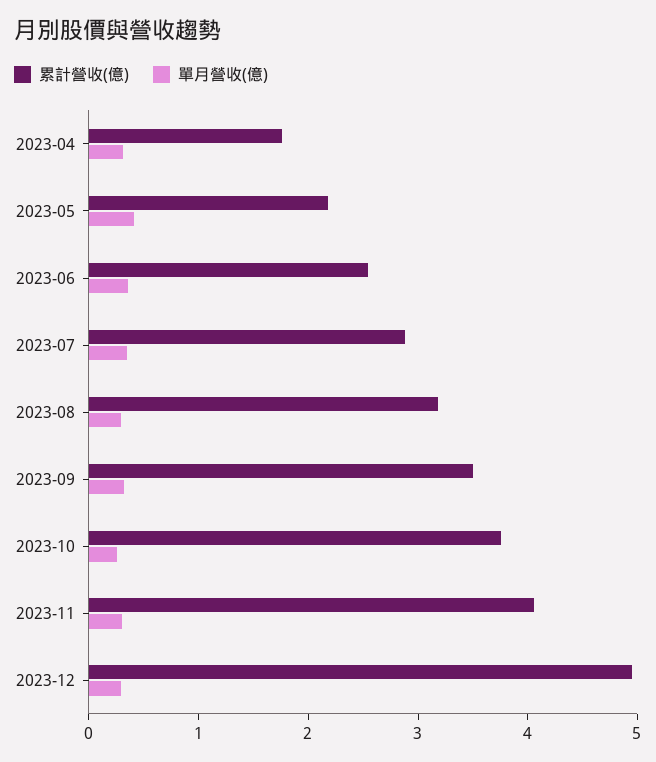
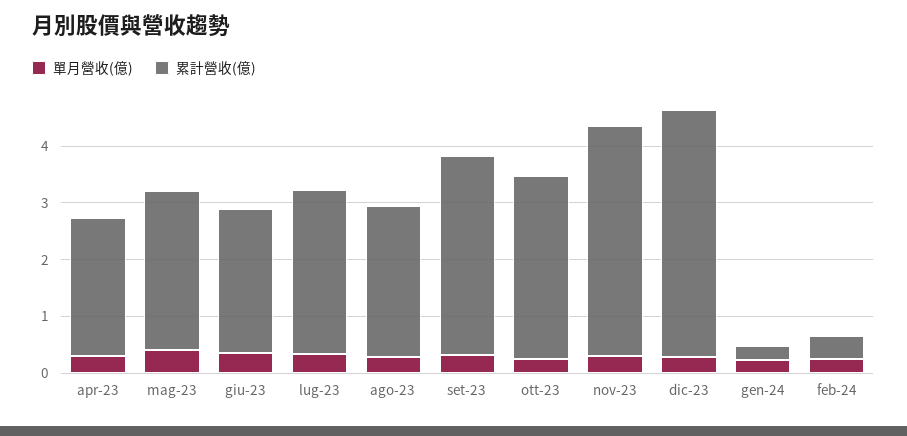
累計營收(億), 2023-04: 1.8 -> 2.4
累計營收(億), 2023-05: 2.2 -> 2.8
累計營收(億), 2023-08: 3.2 -> 2.6
累計營收(億), 2023-10: 3.8 -> 3.2
累計營收(億), 2023-12: 5 -> 4.4
單月營收(億), gen-24: none -> 0.2
累計營收(億), gen-24: none -> 0.2
單月營收(億), feb-24: none -> 0.2
累計營收(億), feb-24: none -> 0.4

